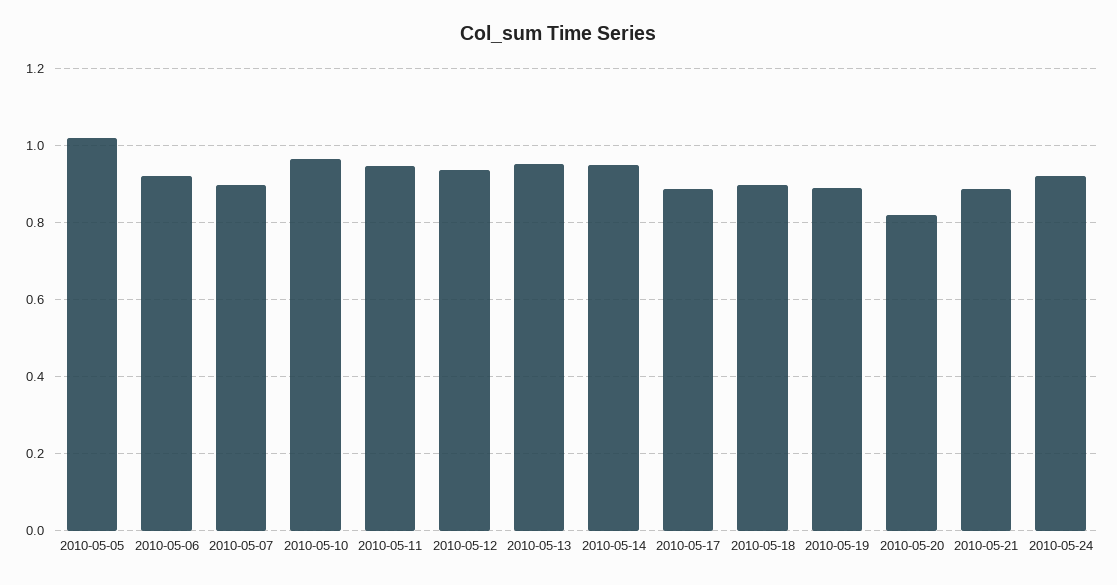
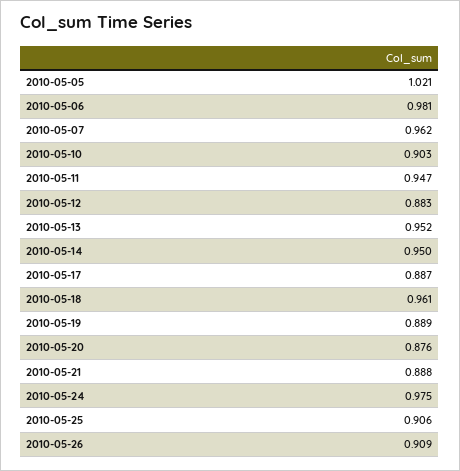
2010-05-06: 0.92 -> 0.981
2010-05-07: 0.9 -> 0.962
2010-05-10: 0.96 -> 0.903
2010-05-12: 0.94 -> 0.883
2010-05-18: 0.9 -> 0.961
2010-05-20: 0.82 -> 0.876
2010-05-24: 0.92 -> 0.975
2010-05-25: none -> 0.906
2010-05-26: none -> 0.909

